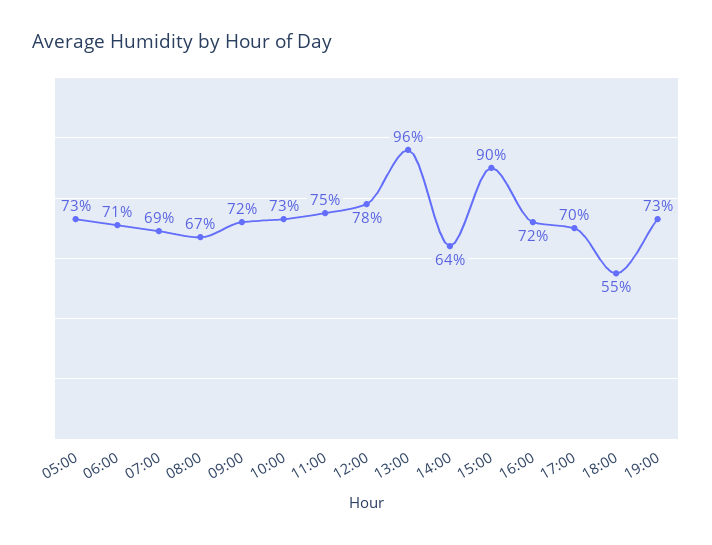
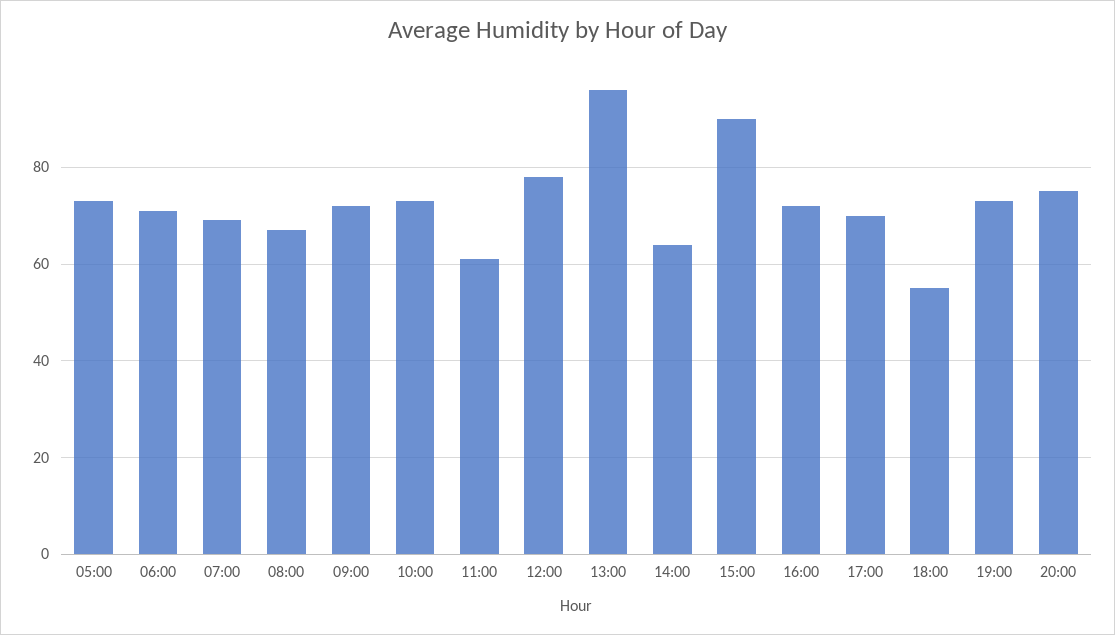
11:00: 75 -> 60
20:00: none -> 75

